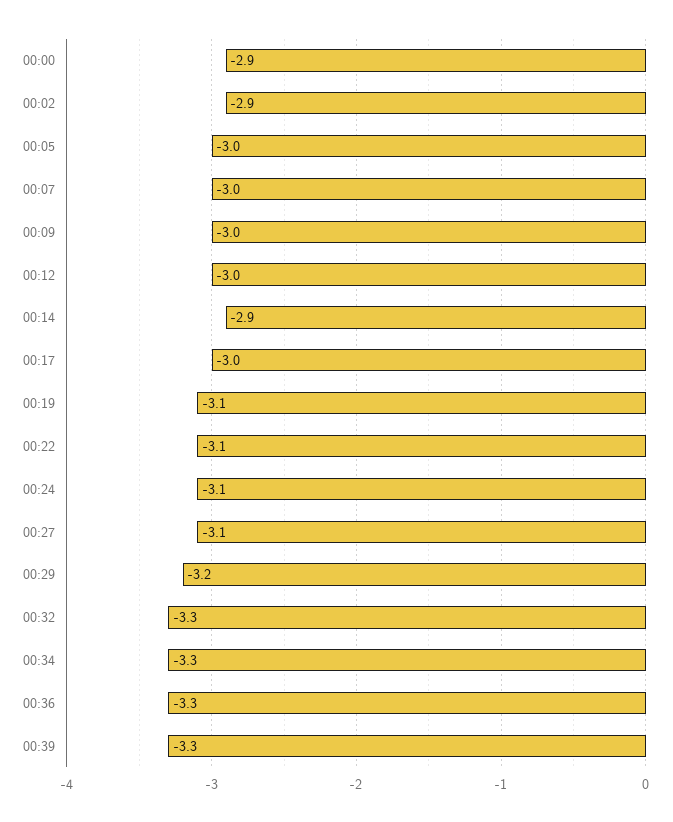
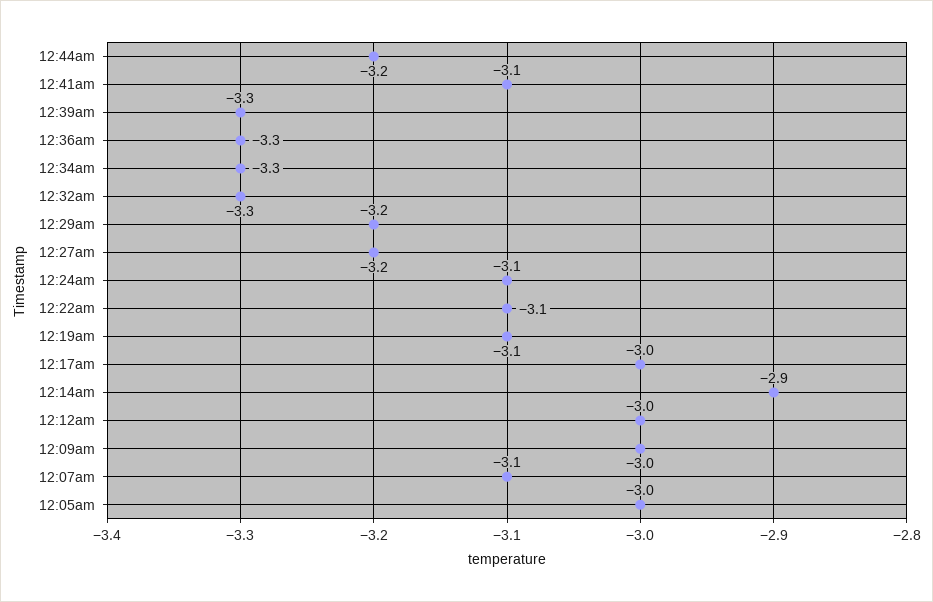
00:00: -2.9 -> none
00:02: -2.9 -> none
00:07: -3 -> -3.1
00:27: -3.1 -> -3.2
12:44am: none -> -3.2
12:41am: none -> -3.1

